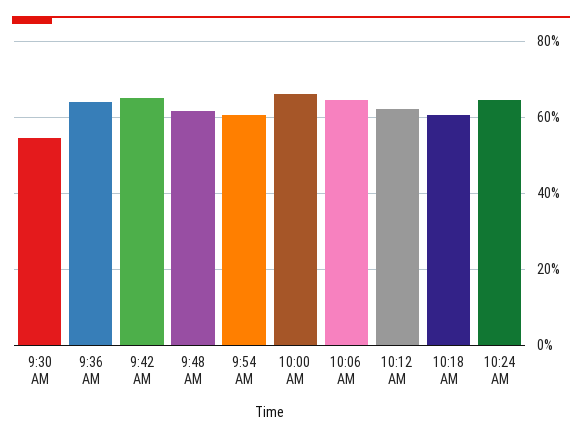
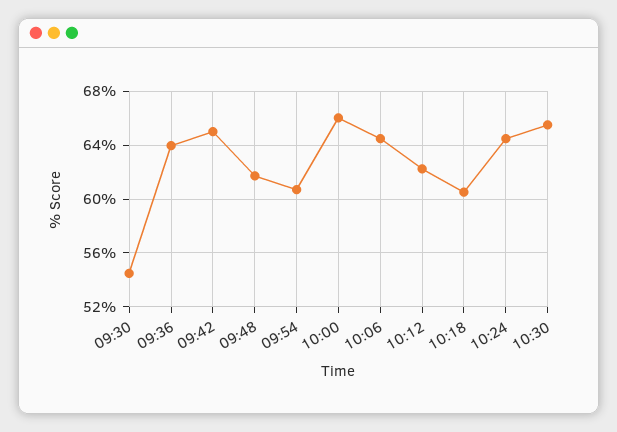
10:30: none -> 65.5

